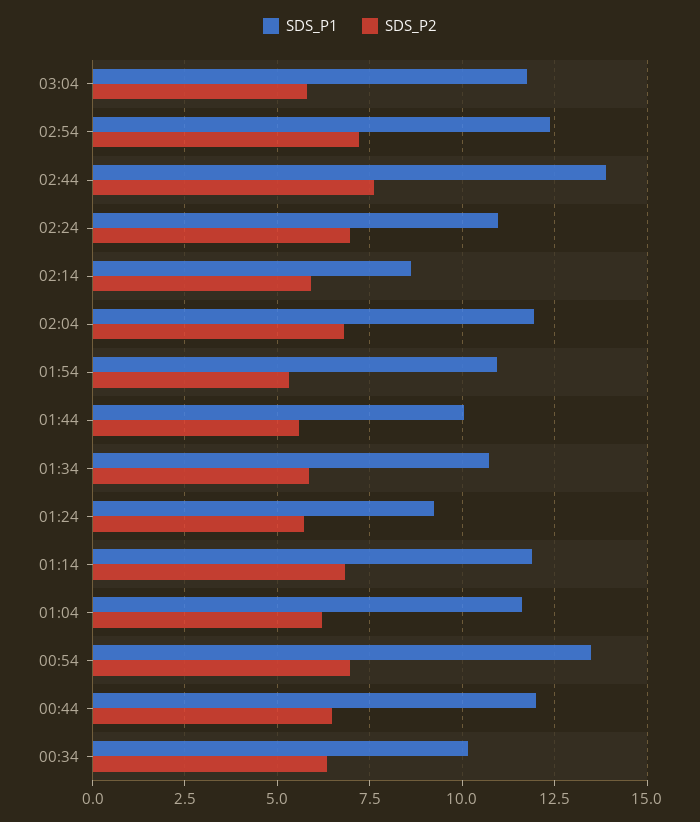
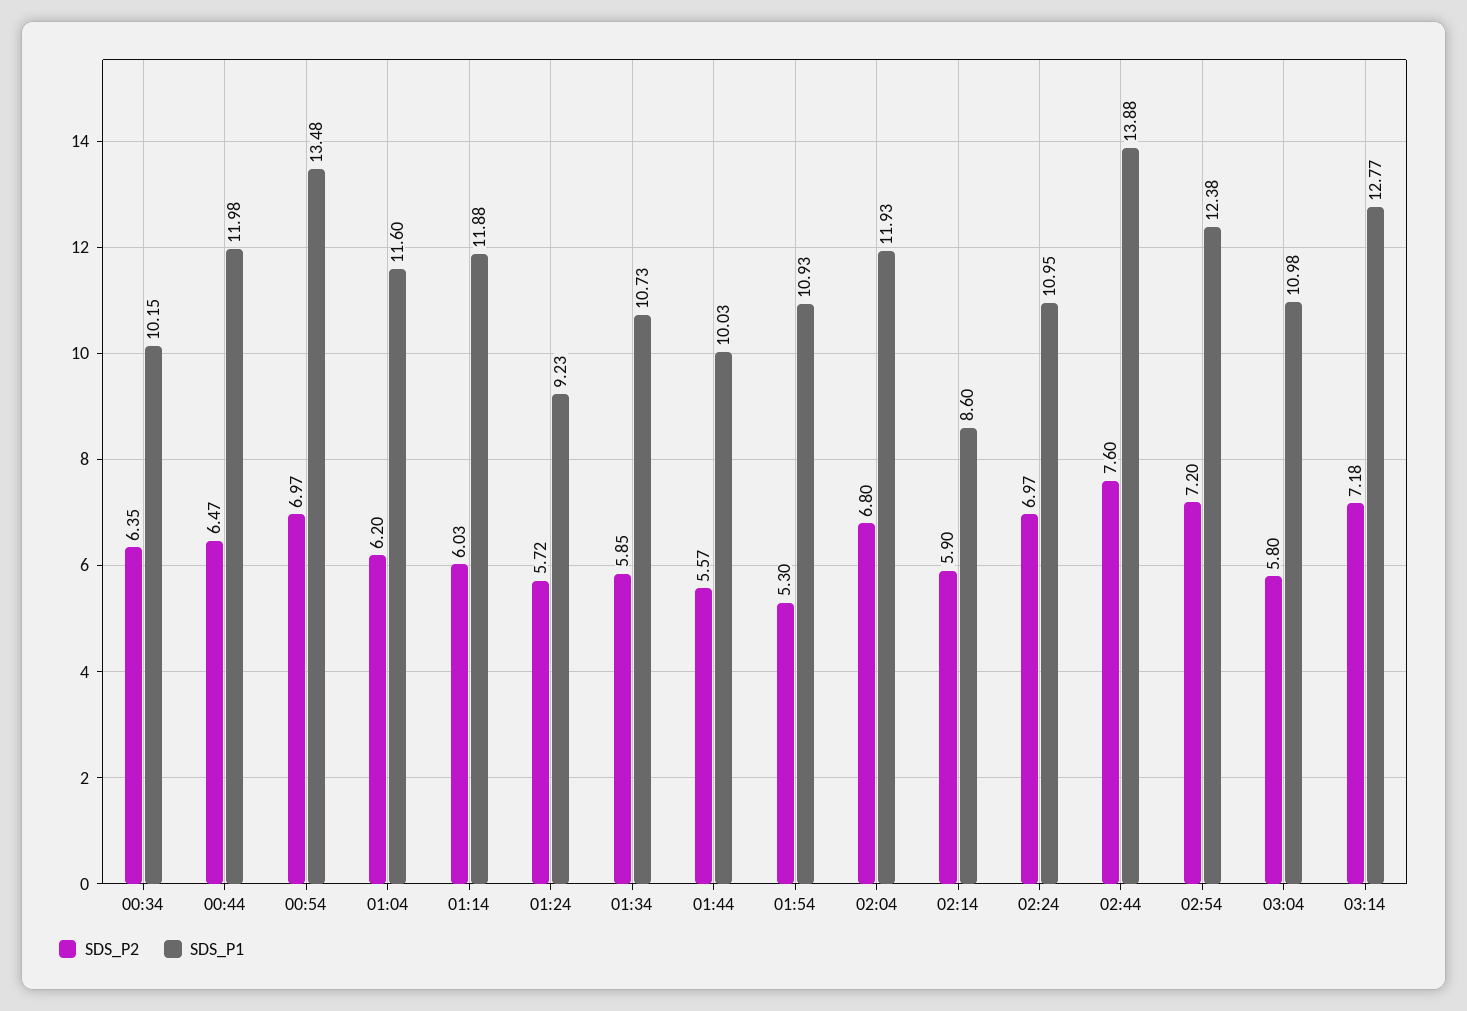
SDS_P1, 03:04: 11.75 -> 10.98
SDS_P2, 01:14: 6.75 -> 6.03
SDS_P2, 03:14: none -> 7.18
SDS_P1, 03:14: none -> 12.77

